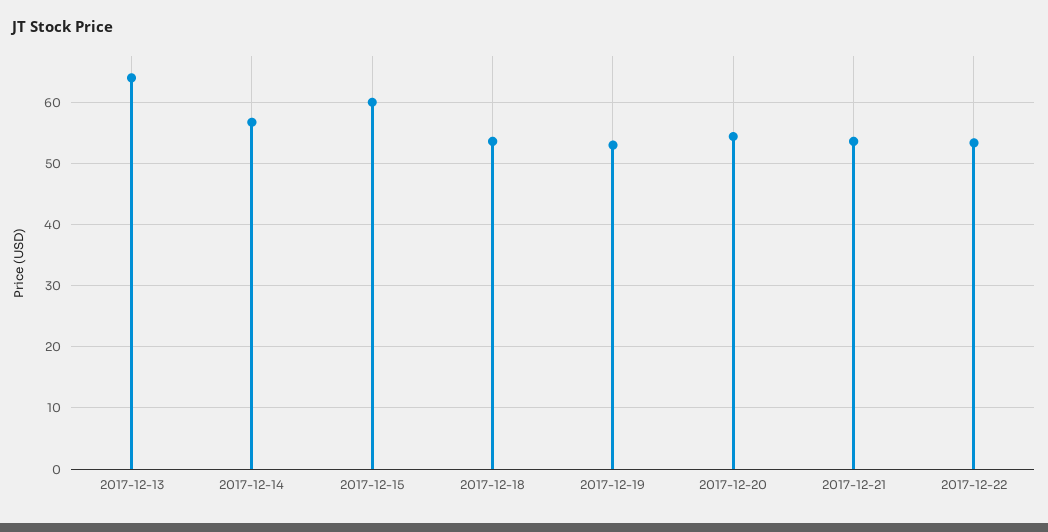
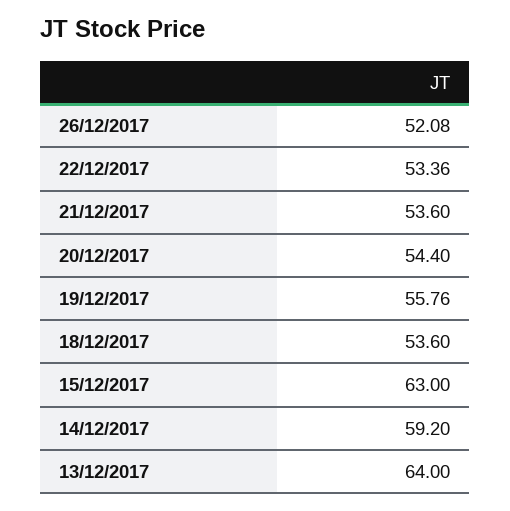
2017-12-14: 57 -> 59.2
2017-12-15: 60 -> 63
2017-12-19: 53 -> 55.76
26/12/2017: none -> 52.08

